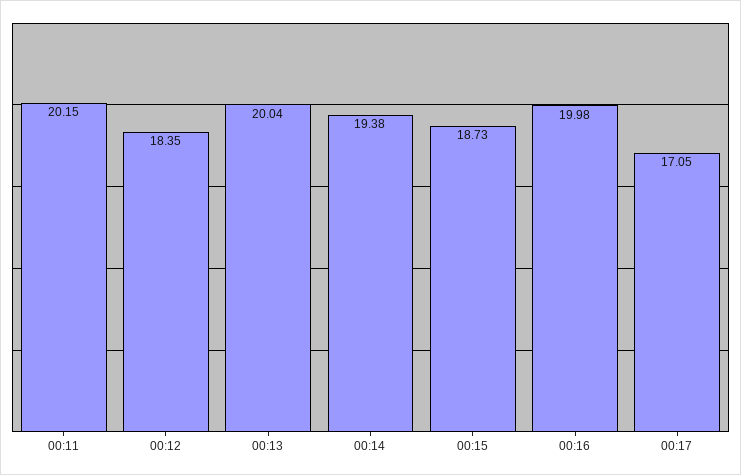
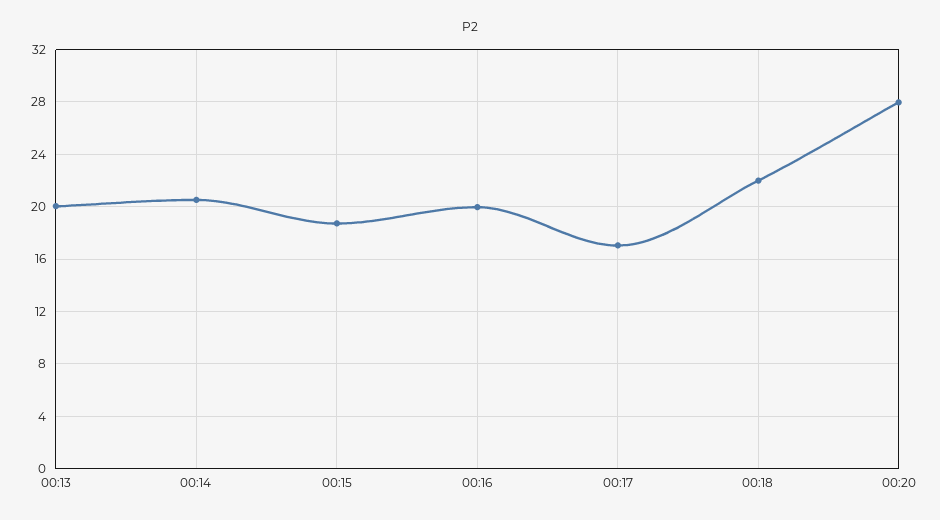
00:11: 20.15 -> none
00:12: 18.35 -> none
00:14: 19.38 -> 20.5
00:18: none -> 22
00:20: none -> 28

